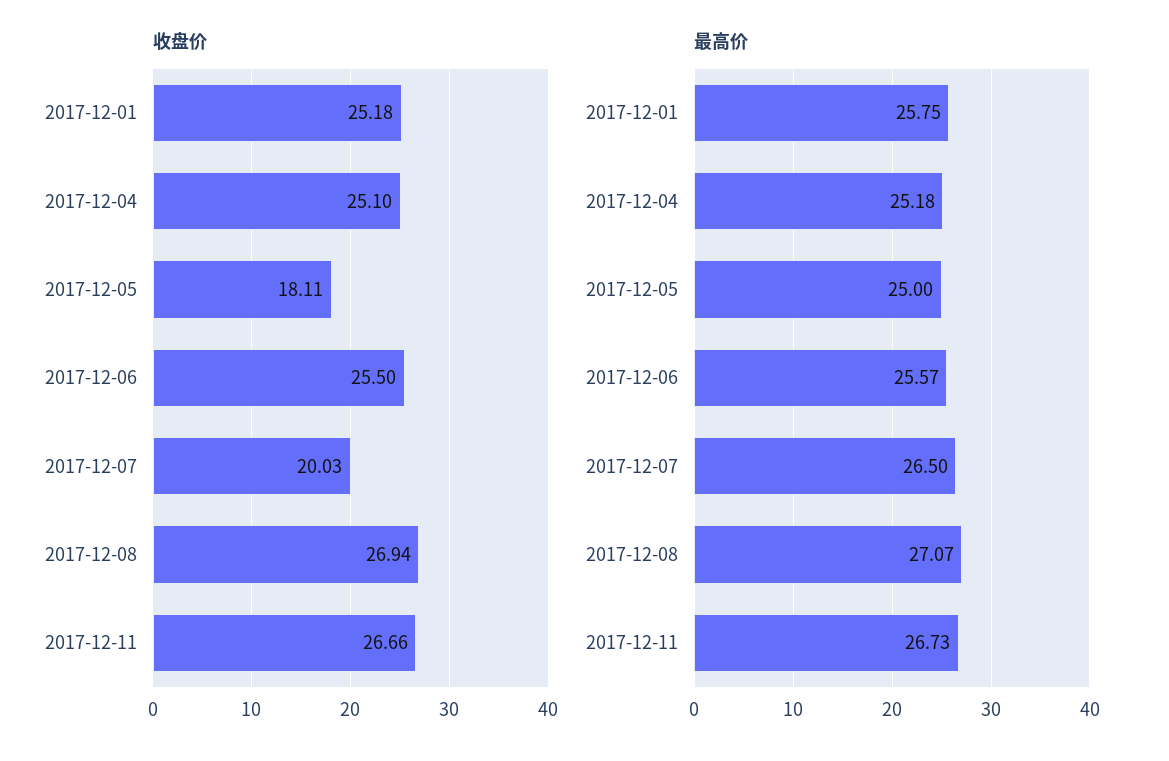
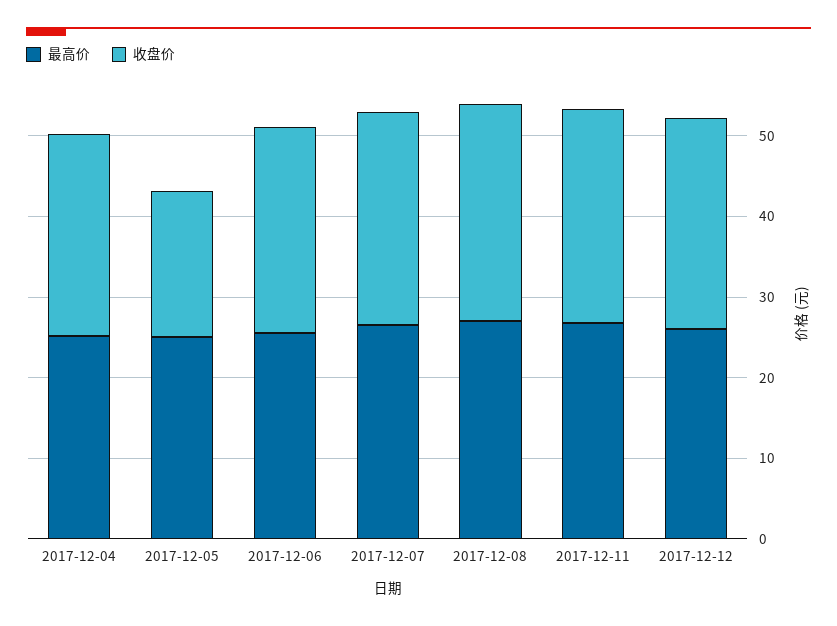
收盘价, 2017-12-01: 25.18 -> none
收盘价, 2017-12-07: 20.03 -> 26
最高价, 2017-12-01: 25.75 -> none
最高价, 2017-12-12: none -> 26
收盘价, 2017-12-12: none -> 26

